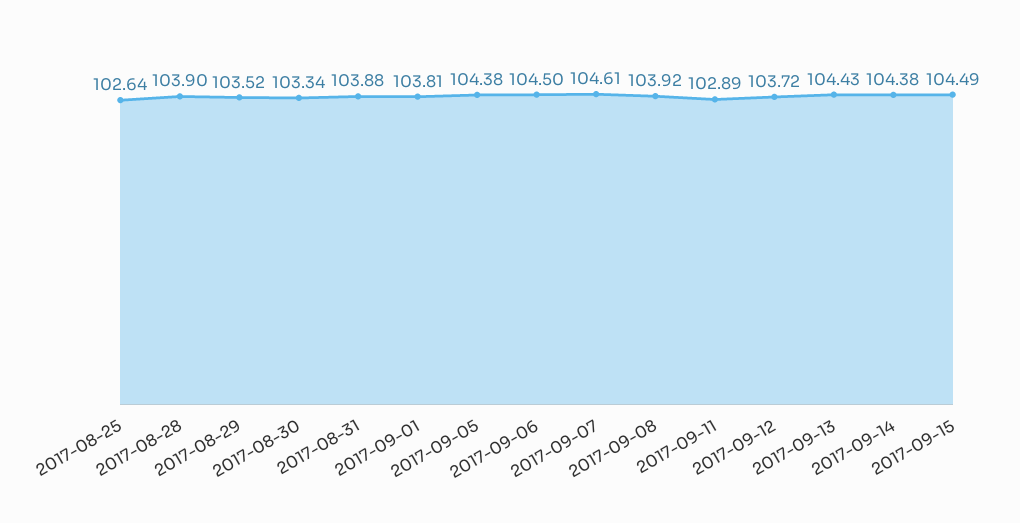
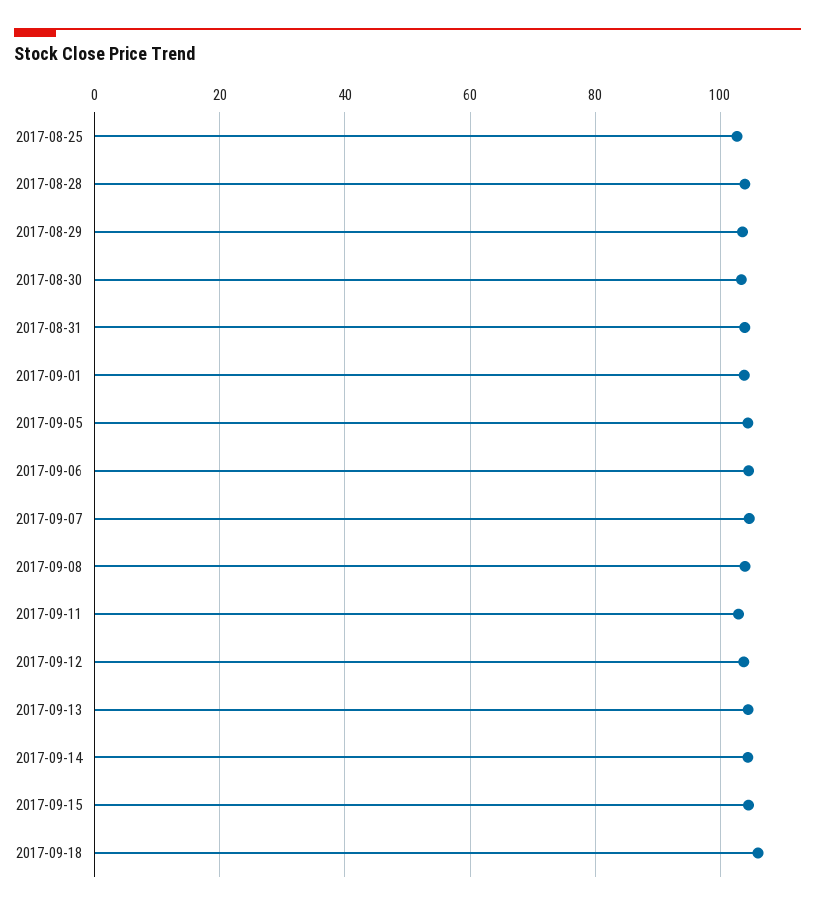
2017-09-18: none -> 106

